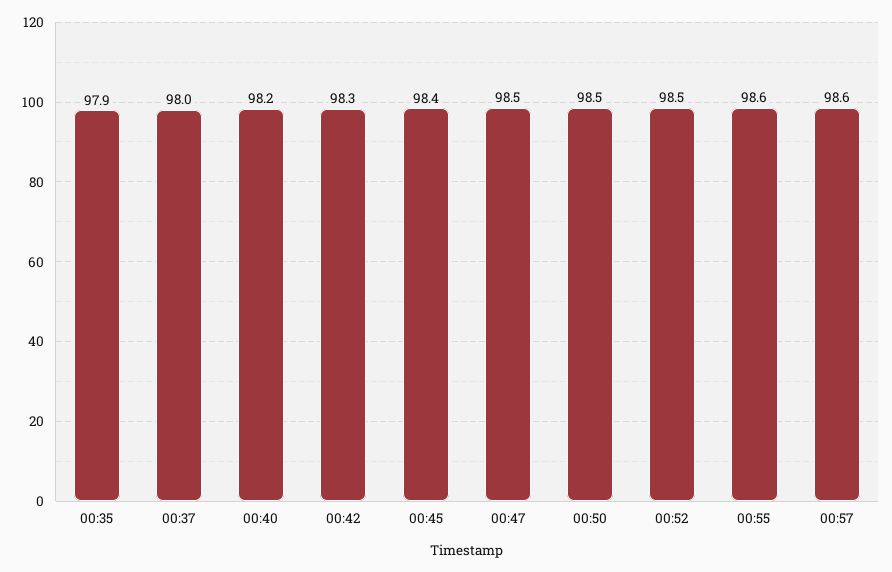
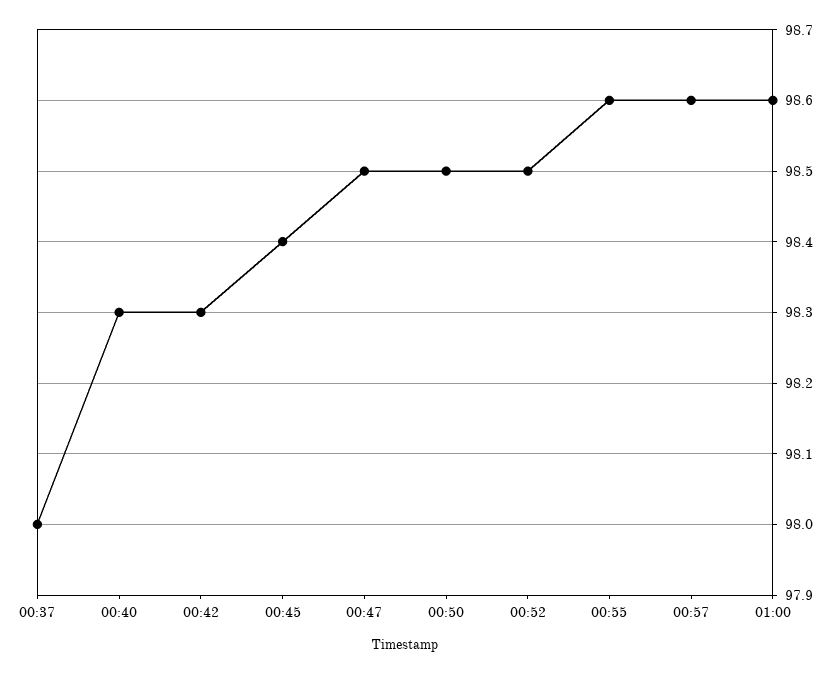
00:35: 97.9 -> none
00:40: 98.2 -> 98.3
01:00: none -> 98.6

